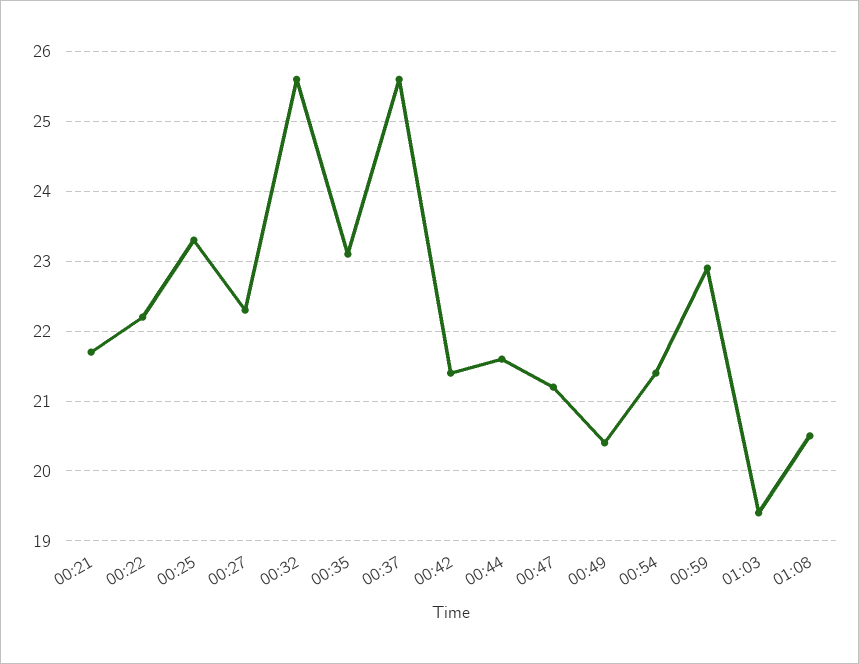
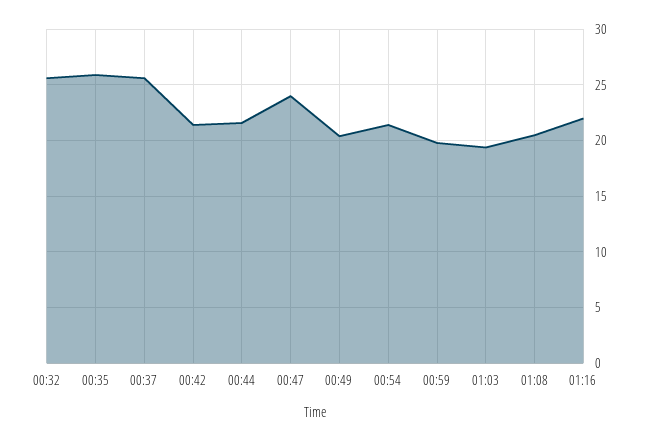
00:21: 21.7 -> none
00:22: 22.2 -> none
00:25: 23.3 -> none
00:27: 22.3 -> none
00:35: 23.1 -> 26
00:47: 21.2 -> 24
00:59: 22.9 -> 20
01:16: none -> 22

